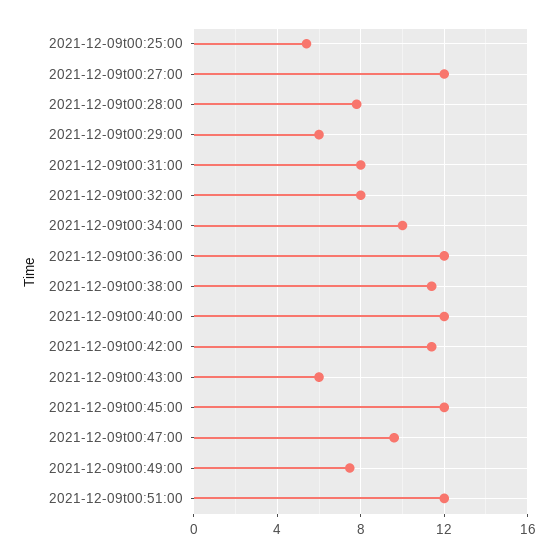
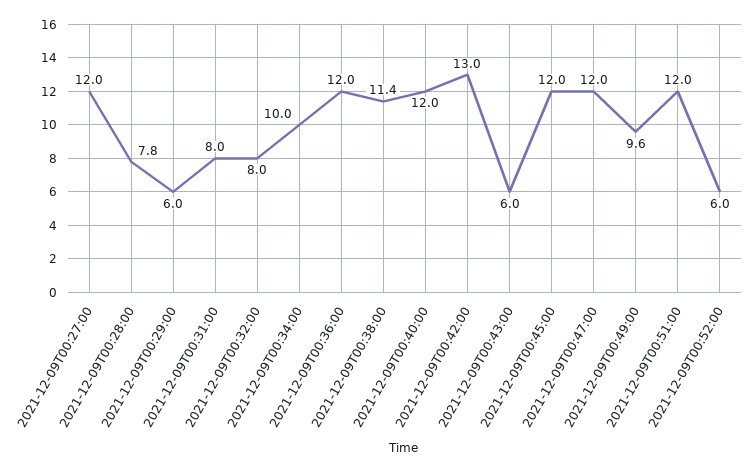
2021-12-09t00:25:00: 5.5 -> none
2021-12-09t00:42:00: 11.5 -> 13
2021-12-09t00:47:00: 9.5 -> 12
2021-12-09t00:49:00: 7.5 -> 9.6
2021-12-09T00:52:00: none -> 6

